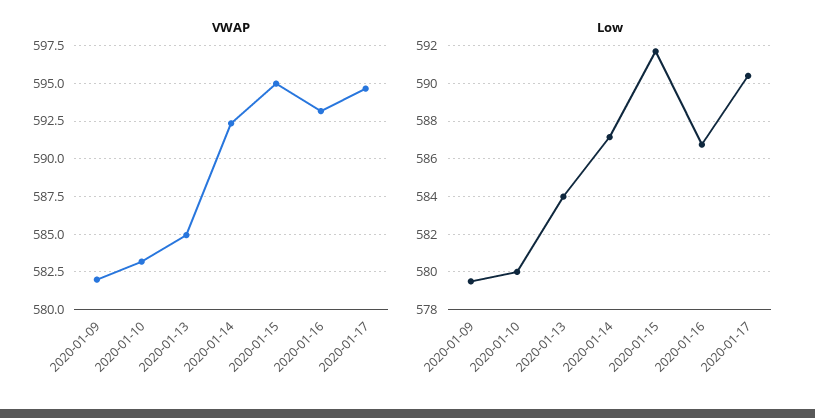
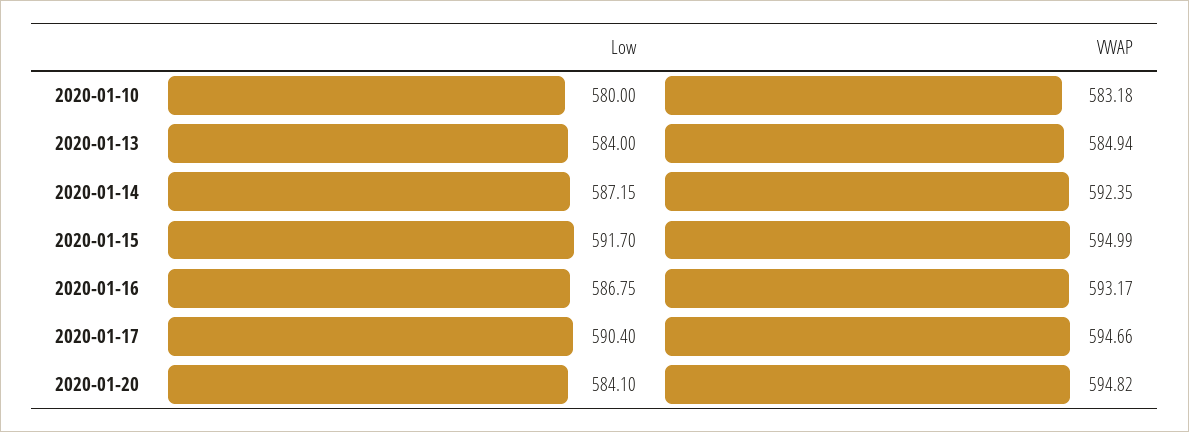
VWAP, 2020-01-09: 582 -> none
Low, 2020-01-09: 579.5 -> none
Low, 2020-01-20: none -> 584.1
VWAP, 2020-01-20: none -> 594.82

